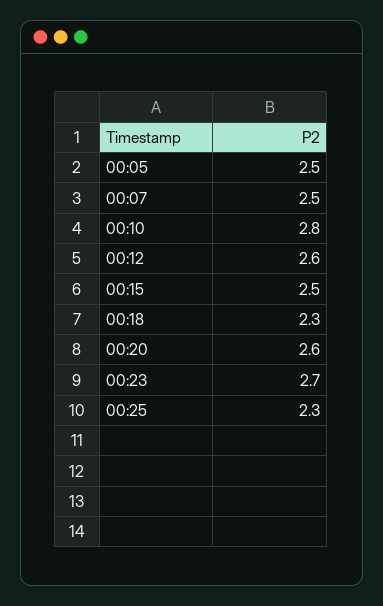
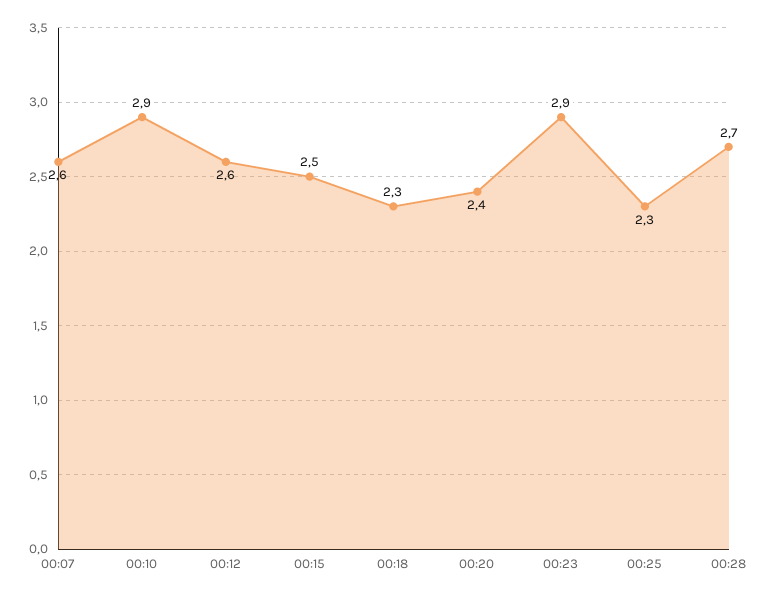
00:05: 2.5 -> none
00:07: 2.5 -> 2.6
00:10: 2.8 -> 2.9
00:20: 2.6 -> 2.4
00:23: 2.7 -> 2.9
00:28: none -> 2.7

